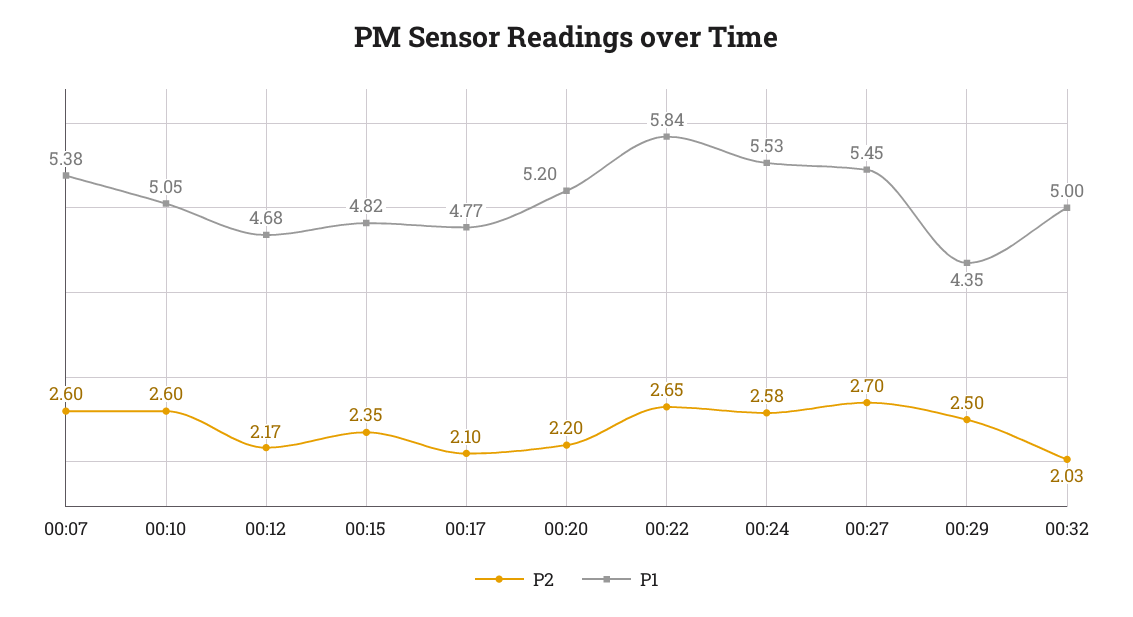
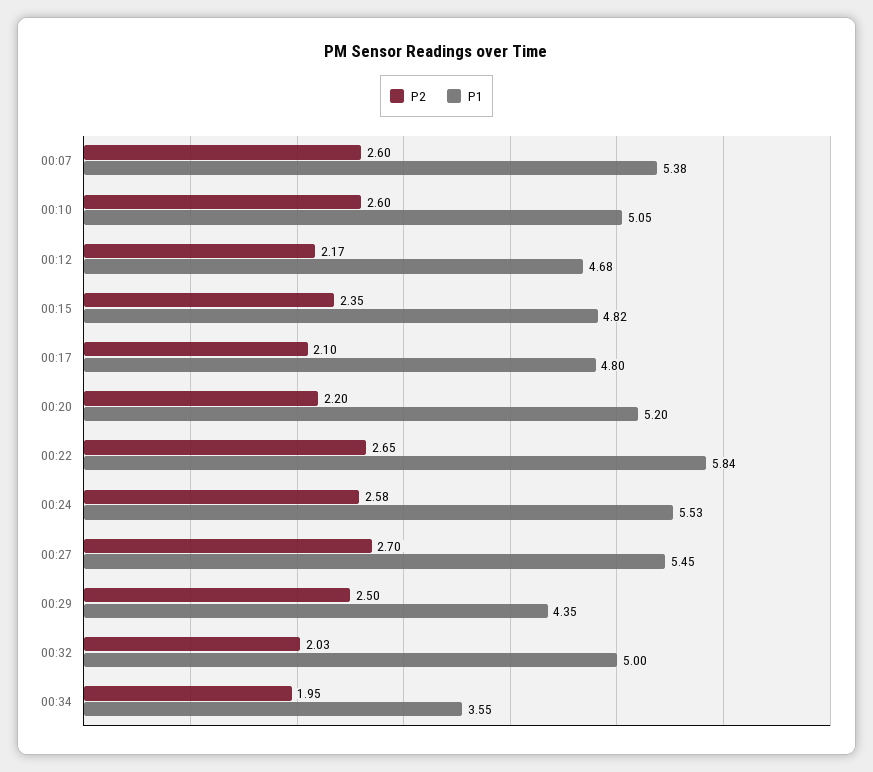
P1, 00:17: 4.77 -> 4.8
P2, 00:34: none -> 1.95
P1, 00:34: none -> 3.55

